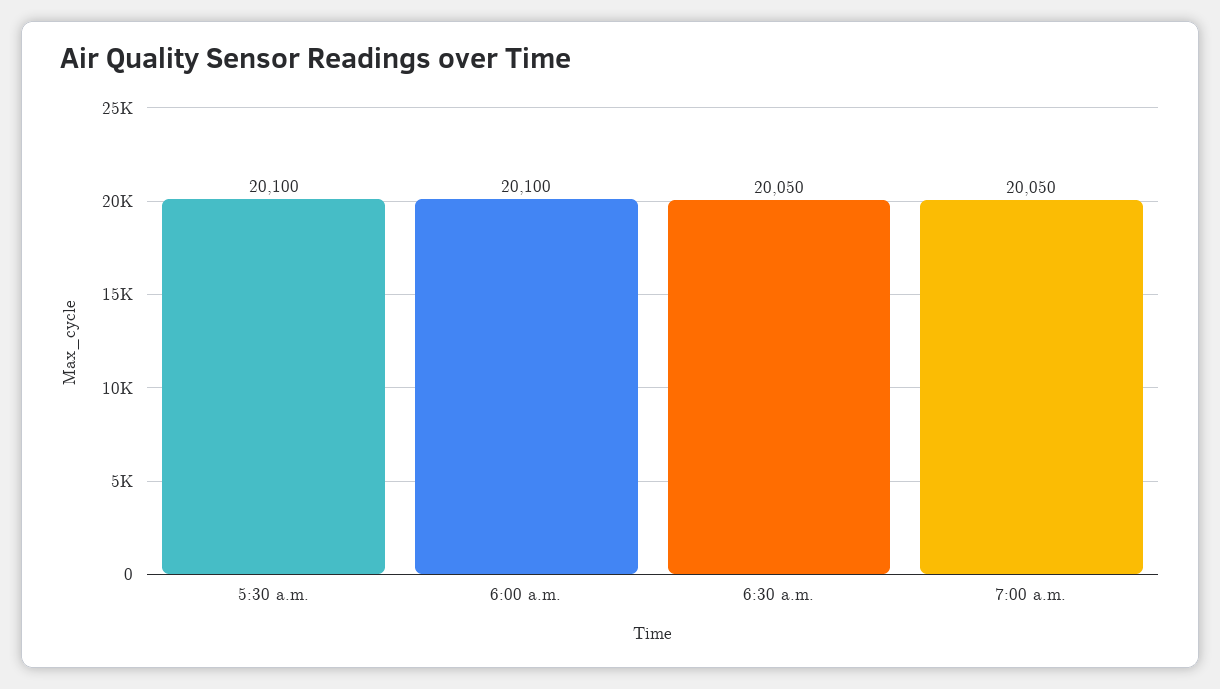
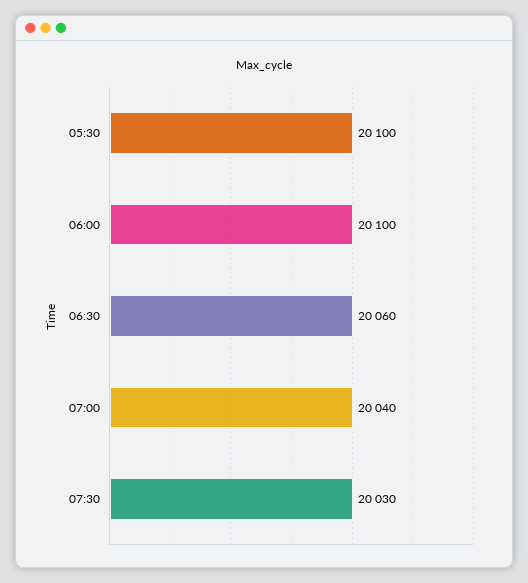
6:30 a.m.: 20050 -> 20060
7:00 a.m.: 20050 -> 20040
07:30: none -> 20030

